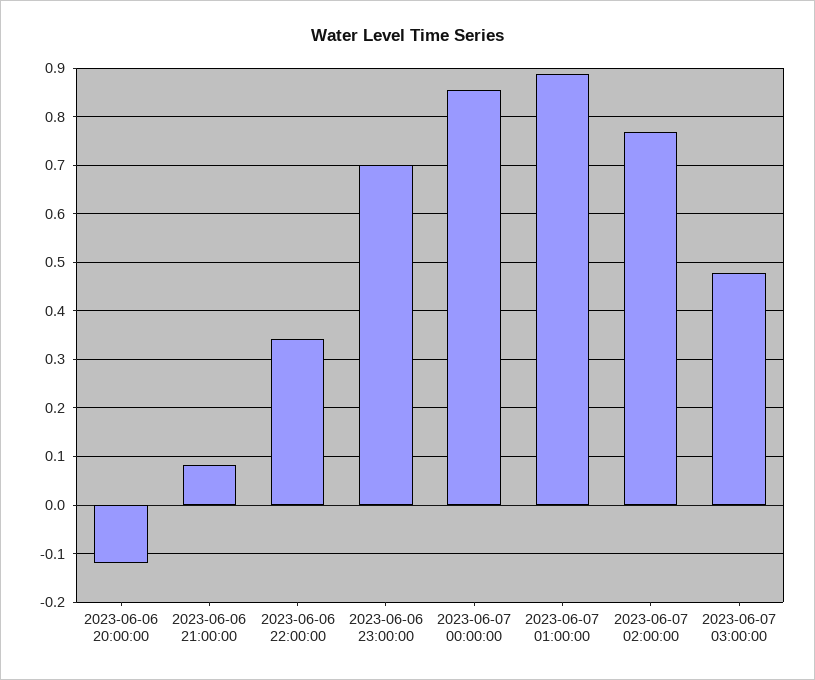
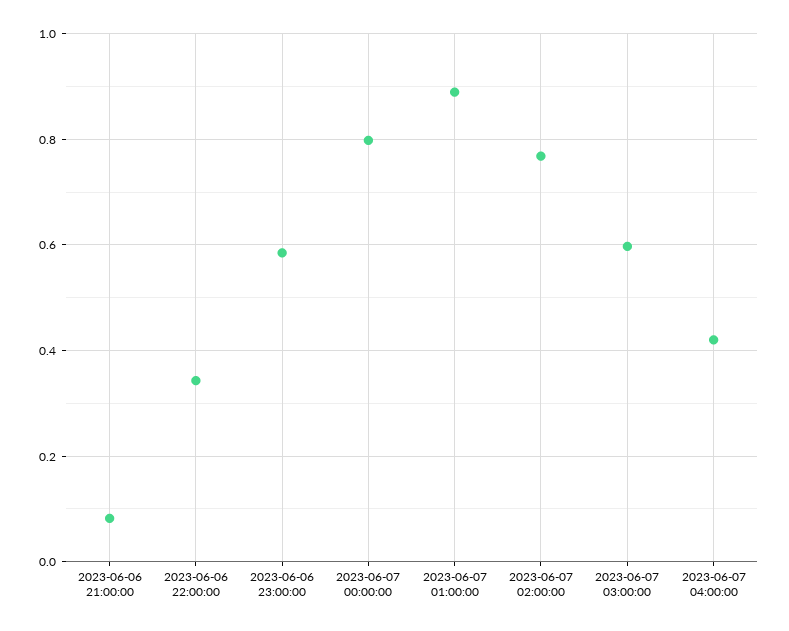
2023-06-06 20:00:00: -0.12 -> none
2023-06-06 23:00:00: 0.7 -> 0.58
2023-06-07 00:00:00: 0.86 -> 0.8
2023-06-07 03:00:00: 0.48 -> 0.6
2023-06-07 04:00:00: none -> 0.42

